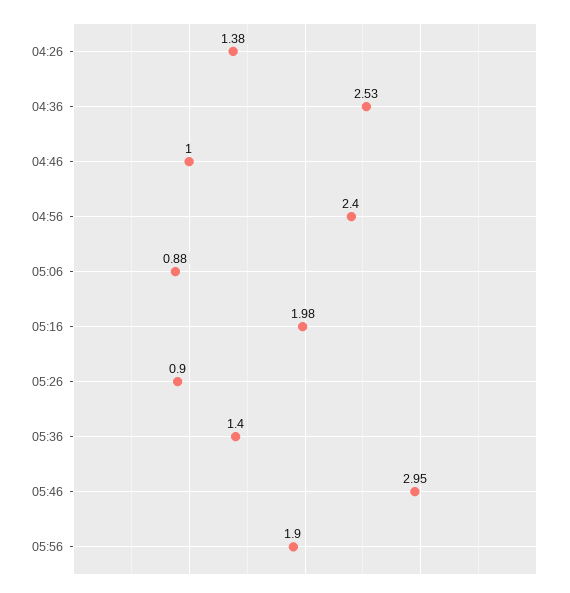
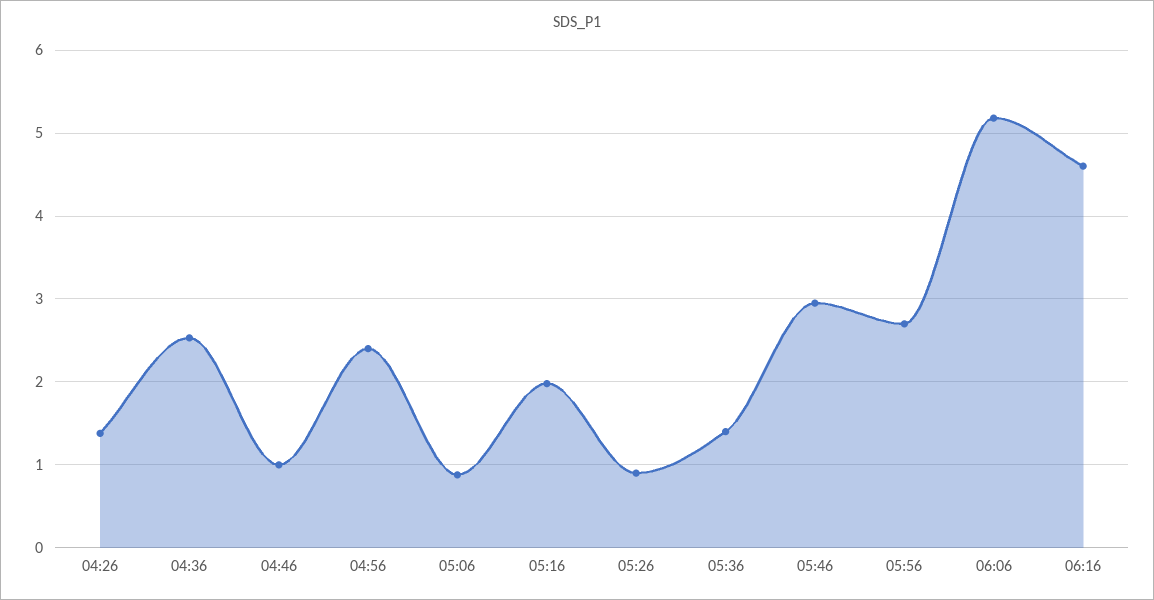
05:56: 1.9 -> 2.7
06:06: none -> 5.2
06:16: none -> 4.6

